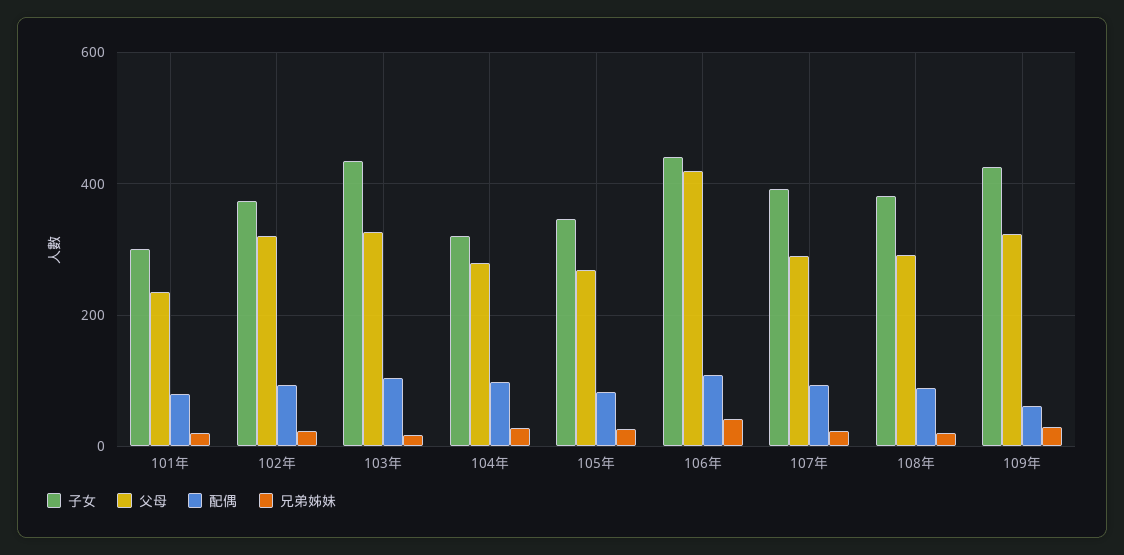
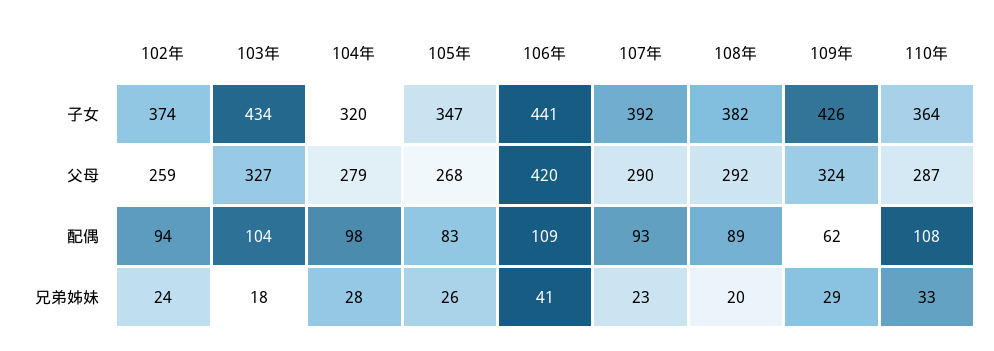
子女, 101年: 300 -> none
父母, 101年: 240 -> none
配偶, 101年: 80 -> none
兄弟姊妹, 101年: 20 -> none
父母, 102年: 320 -> 259
子女, 110年: none -> 364
父母, 110年: none -> 287
配偶, 110年: none -> 108
兄弟姊妹, 110年: none -> 33

